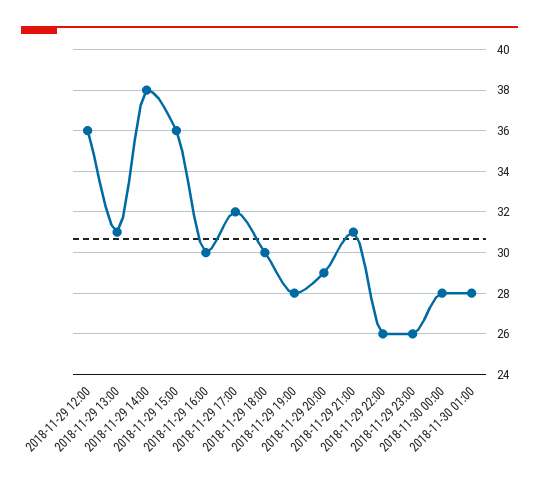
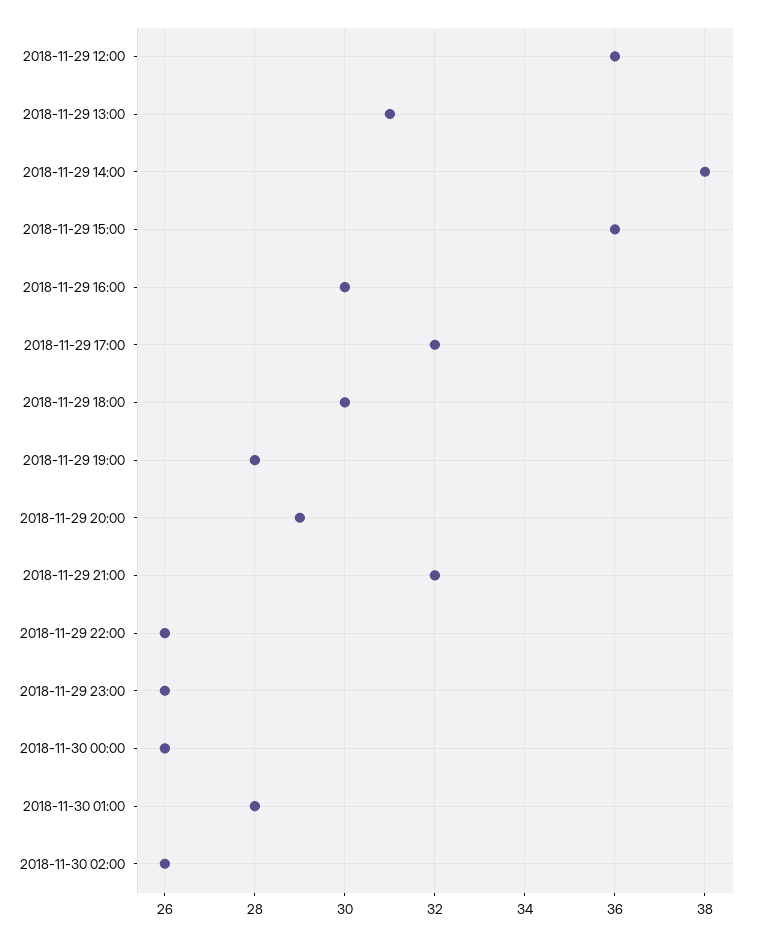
2018-11-29 21:00: 31 -> 32
2018-11-30 00:00: 28 -> 26
2018-11-30 02:00: none -> 26

